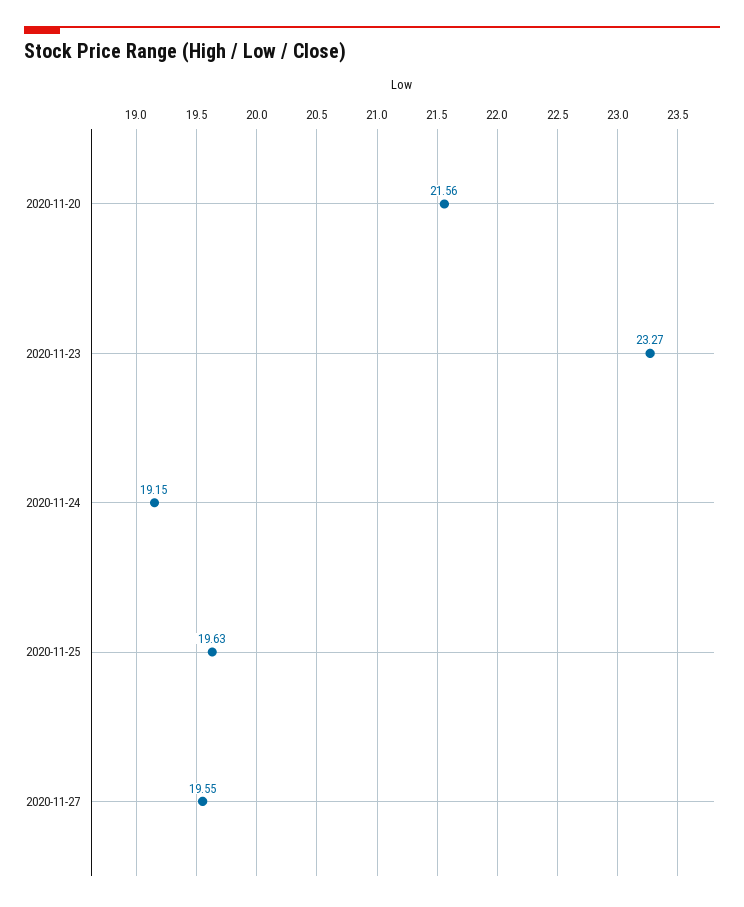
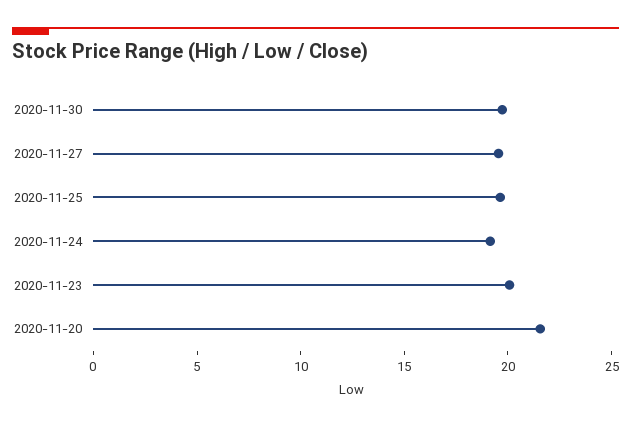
2020-11-23: 23.27 -> 20
2020-11-30: none -> 20

